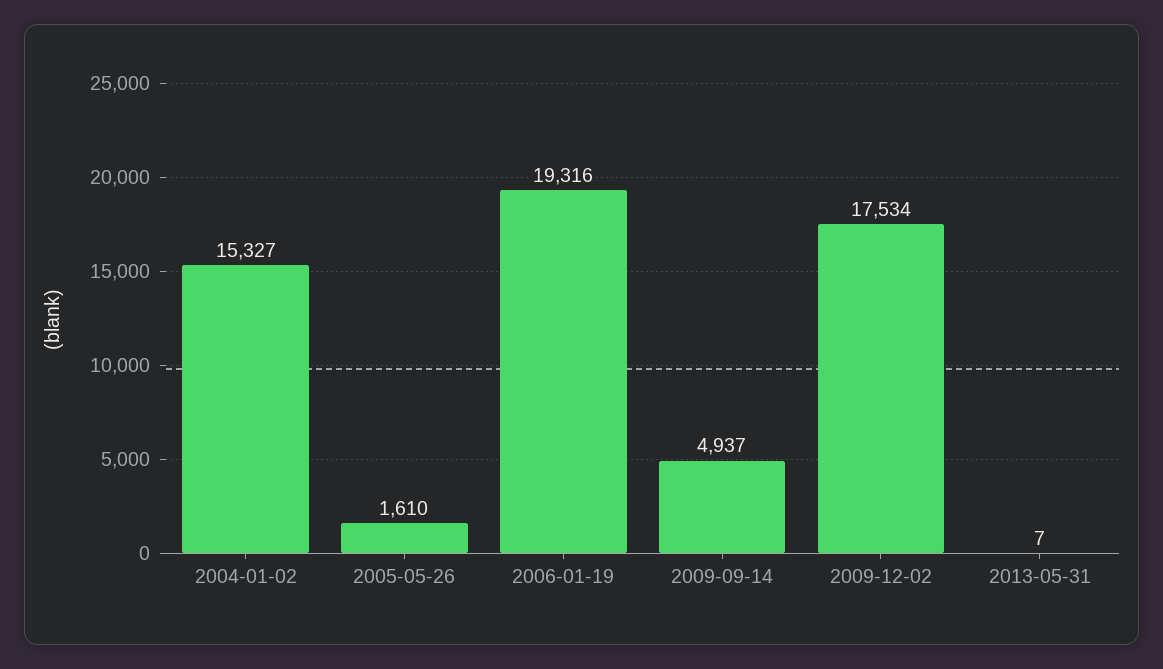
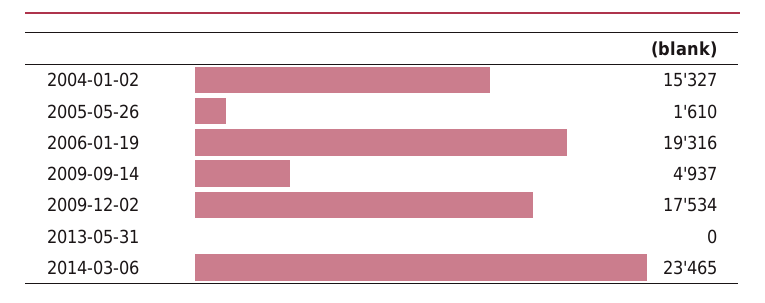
2013-05-31: 7 -> 0
2014-03-06: none -> 23465

